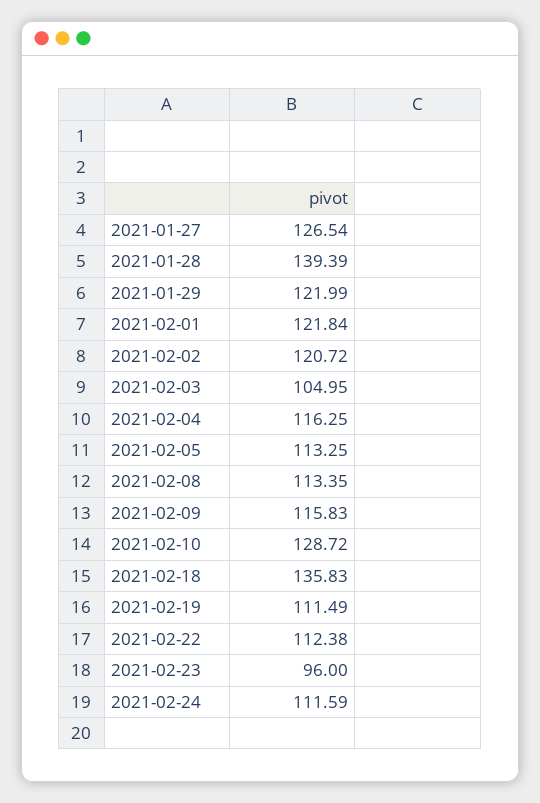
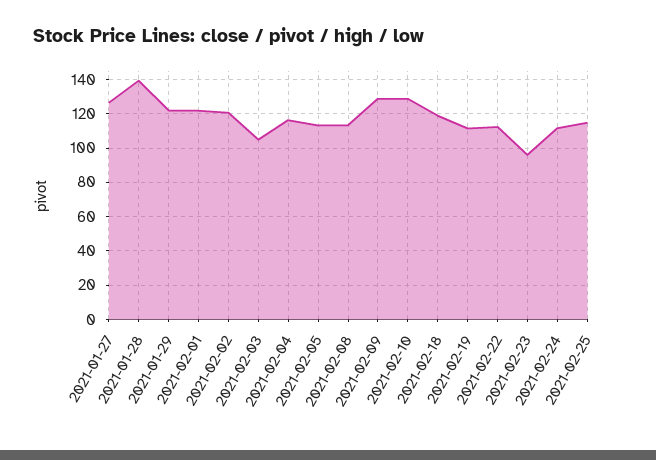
2021-02-09: 115.83 -> 130
2021-02-18: 135.83 -> 120
2021-02-25: none -> 115

